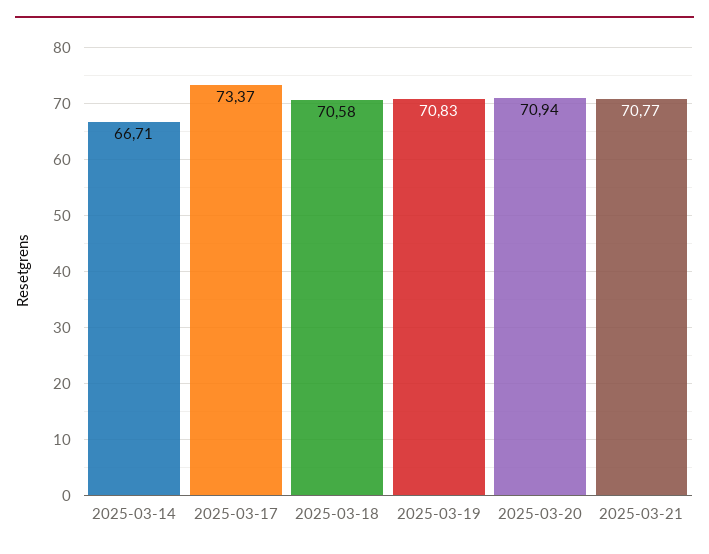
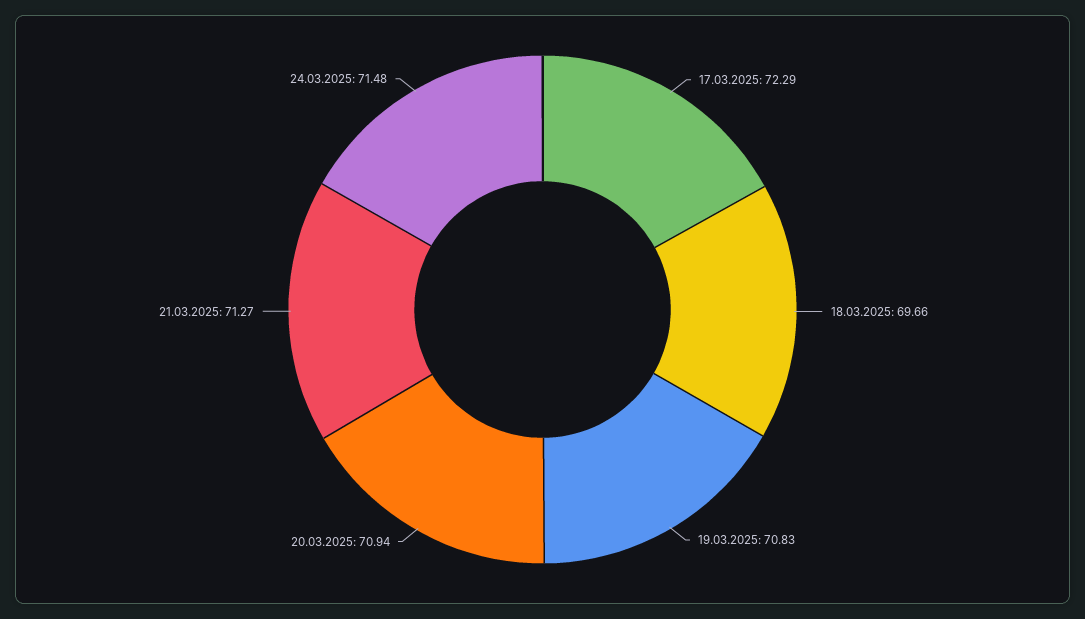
2025-03-14: 66.71 -> none
2025-03-17: 73.37 -> 72.29
2025-03-18: 70.58 -> 69.66
2025-03-21: 70.77 -> 71.27
24.03.2025: none -> 71.48

